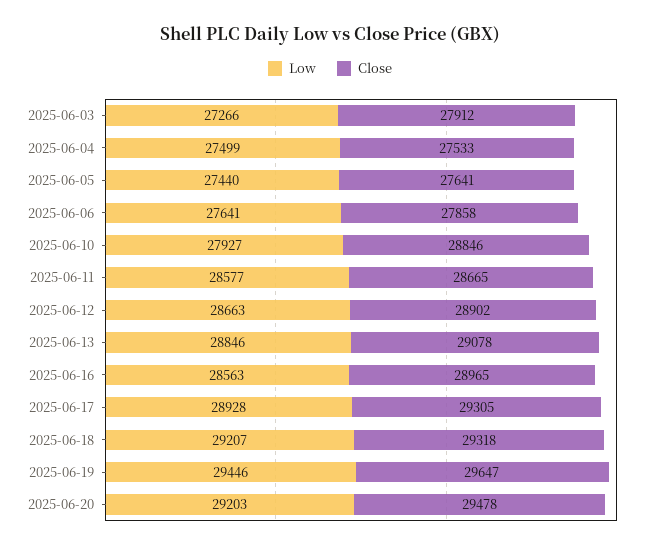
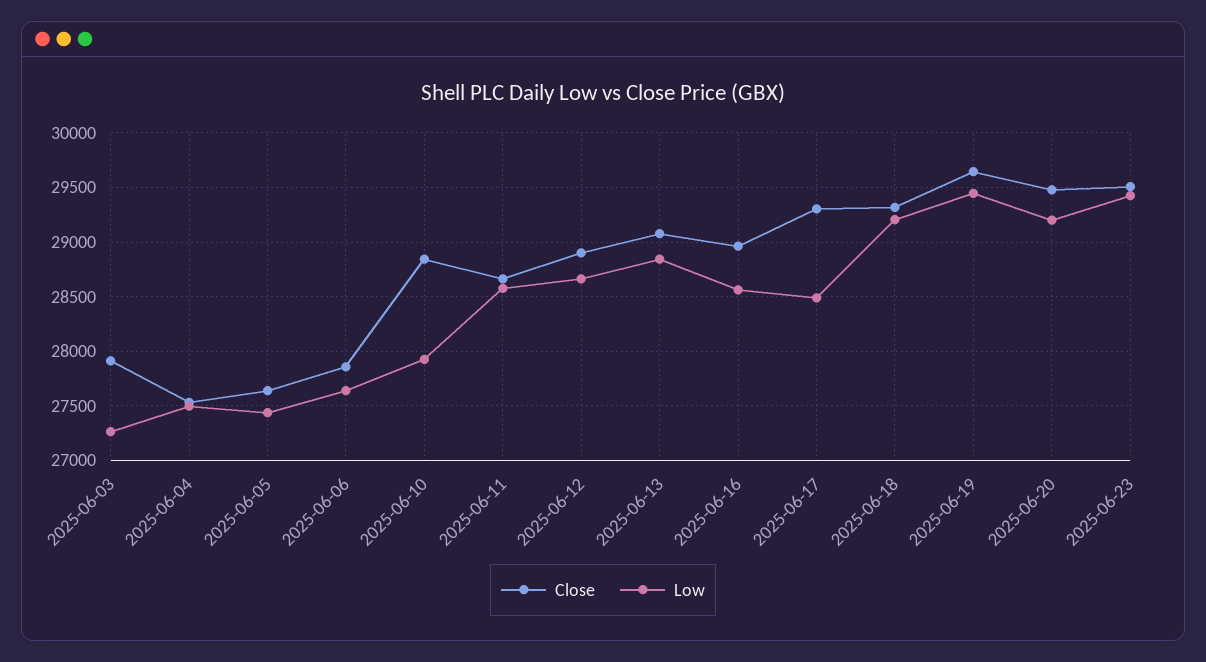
Low, 2025-06-17: 28928 -> 28500
Close, 2025-06-23: none -> 29500
Low, 2025-06-23: none -> 29400

